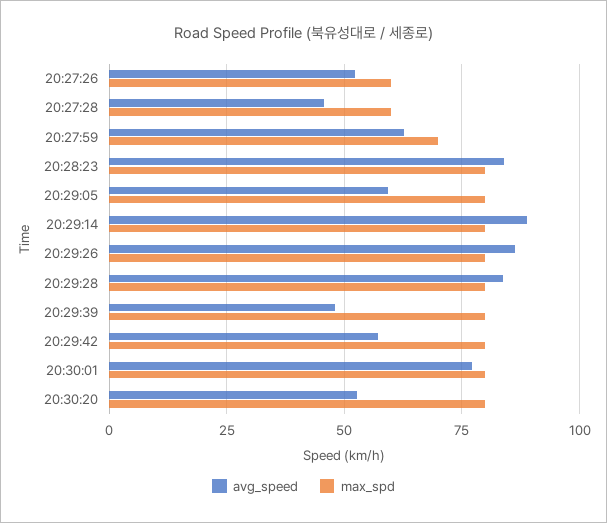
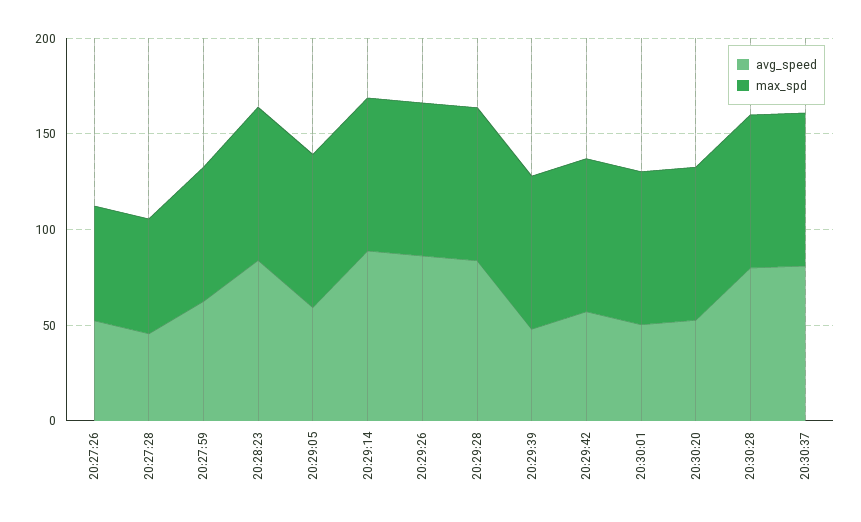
avg_speed, 20:30:01: 77.5 -> 50
avg_speed, 20:30:28: none -> 80
max_spd, 20:30:28: none -> 80
avg_speed, 20:30:37: none -> 80
max_spd, 20:30:37: none -> 80

